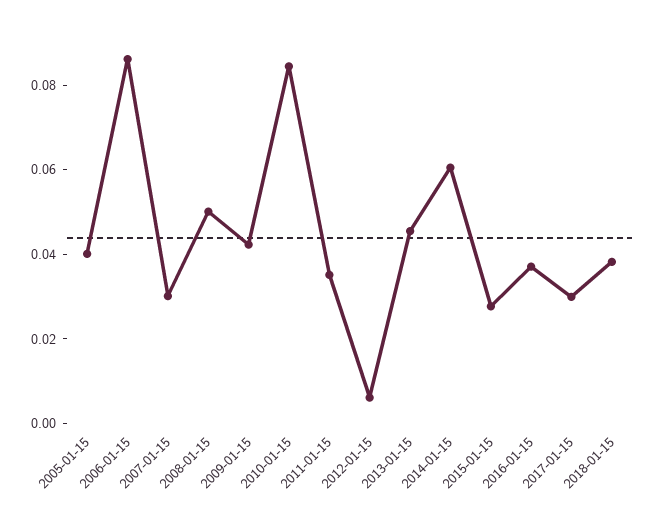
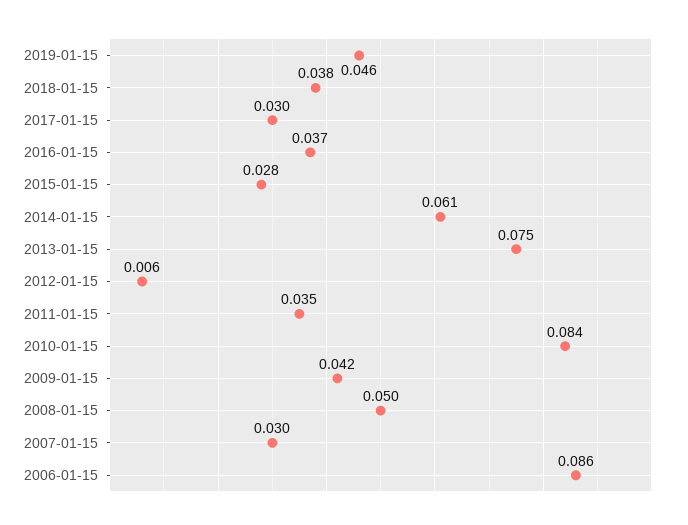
2005-01-15: 0.04 -> none
2013-01-15: 0.045 -> 0.075
2019-01-15: none -> 0.046

